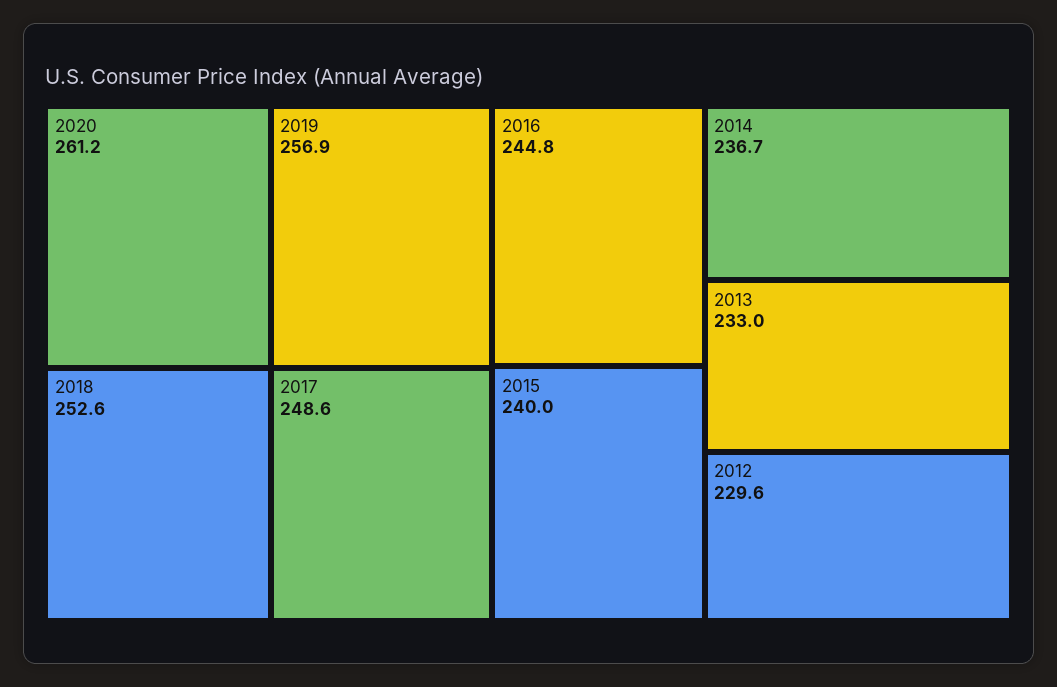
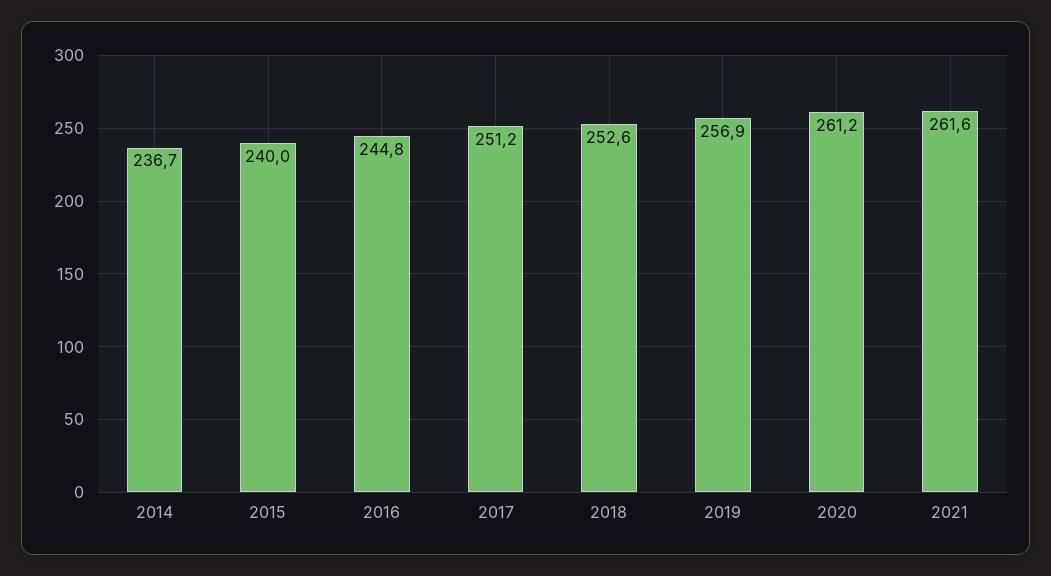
2017: 248.6 -> 251.2
2013: 233 -> none
2012: 229.6 -> none
2021: none -> 261.6

